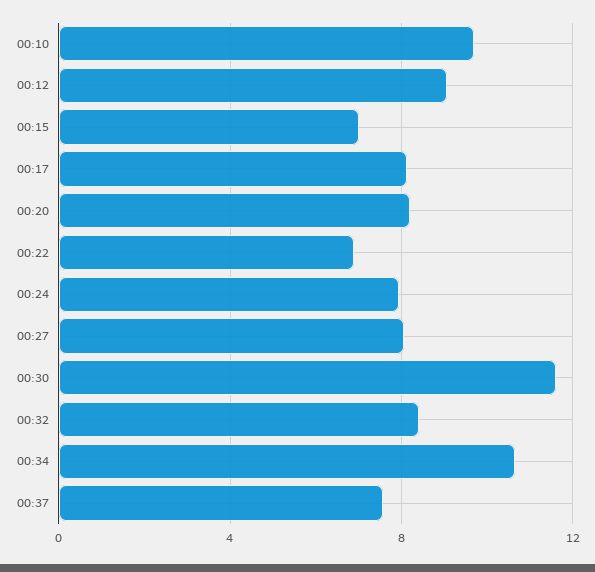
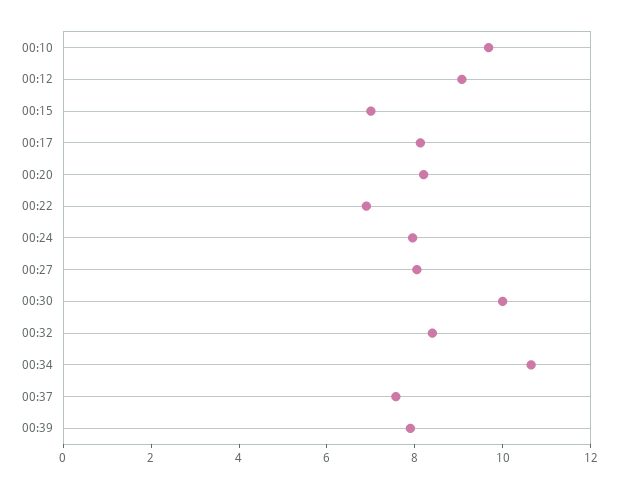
00:30: 11.5 -> 10
00:39: none -> 8

